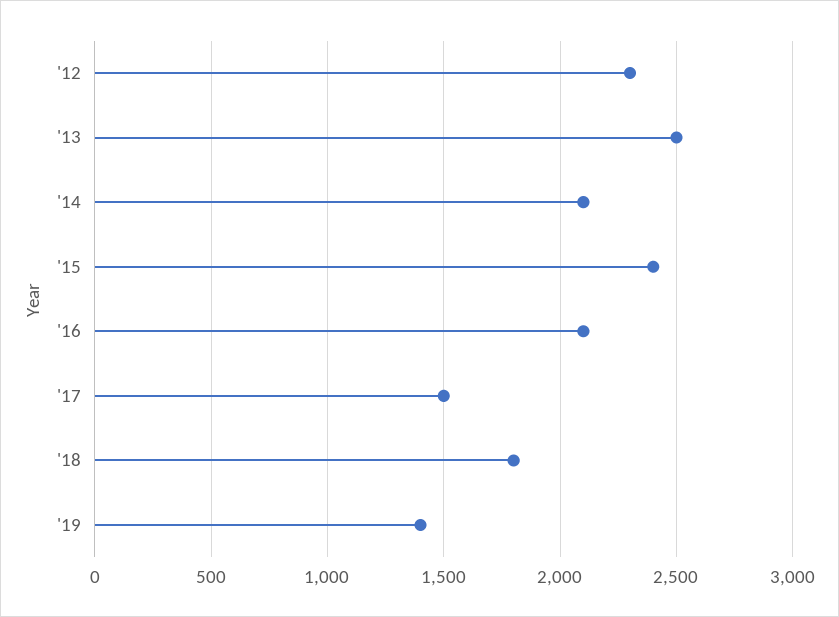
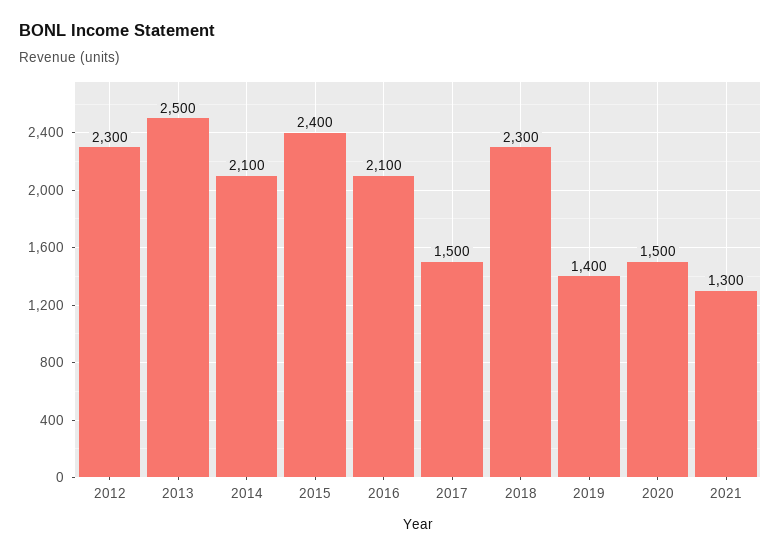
'18: 1800 -> 2300
2020: none -> 1500
2021: none -> 1300

